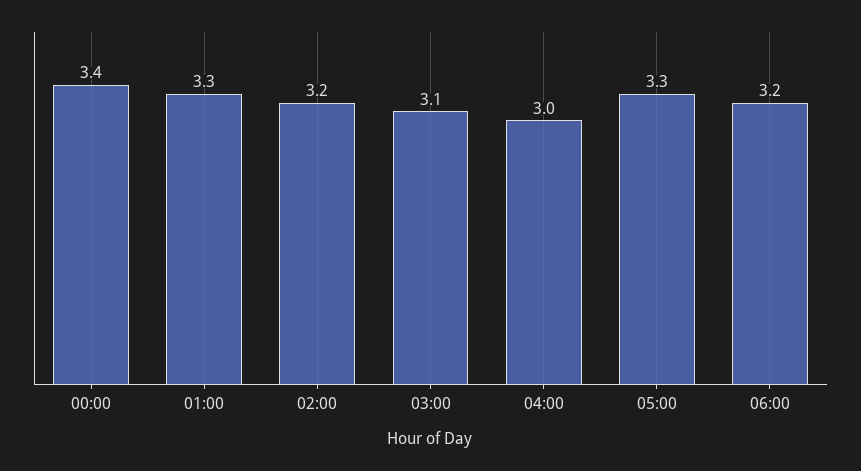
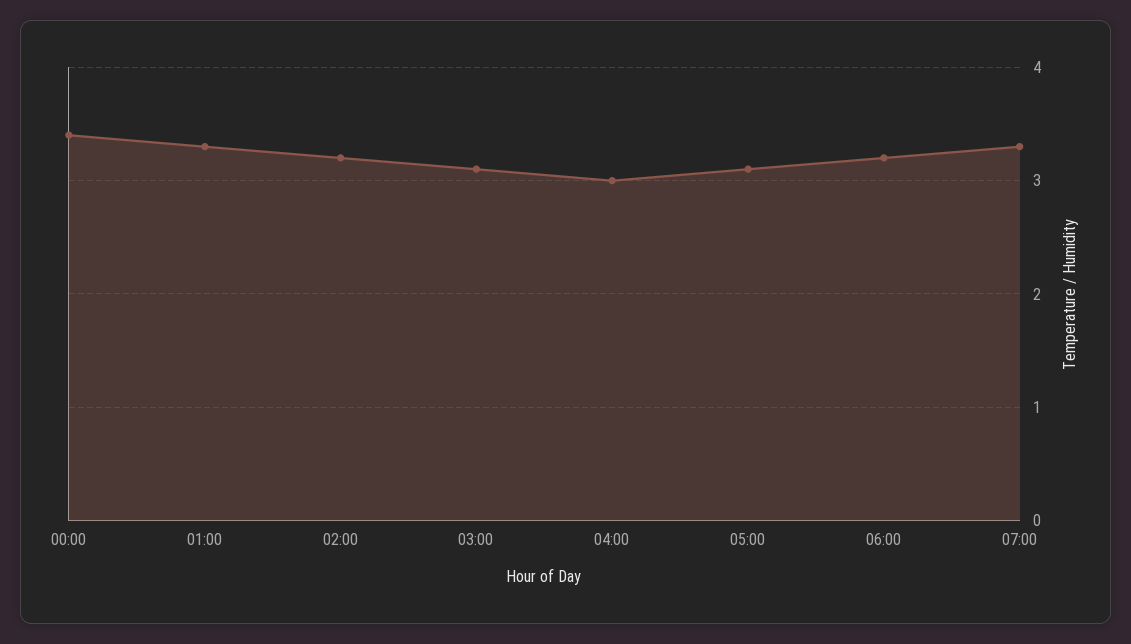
05:00: 3.3 -> 3.1
07:00: none -> 3.3

